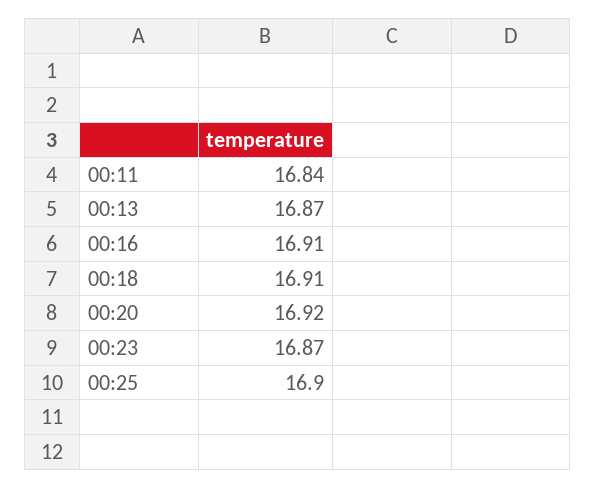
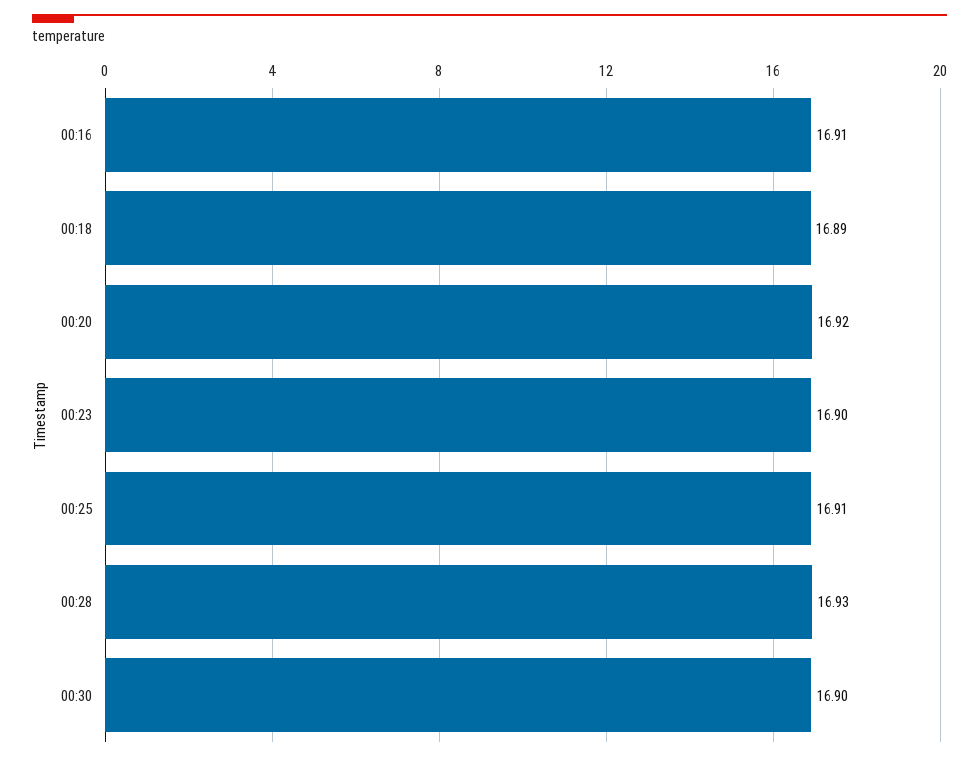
00:11: 16.84 -> none
00:13: 16.87 -> none
00:18: 16.91 -> 16.89
00:23: 16.87 -> 16.9
00:25: 16.9 -> 16.91
00:28: none -> 16.93
00:30: none -> 16.9

